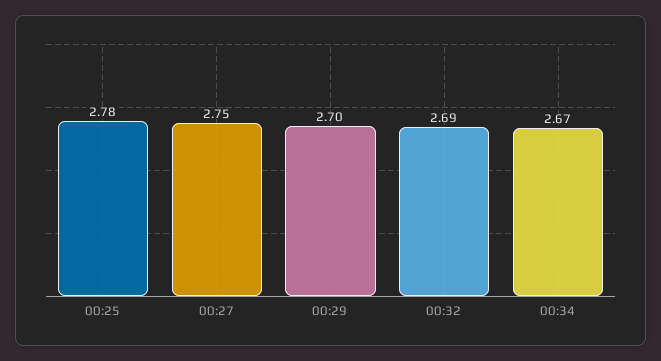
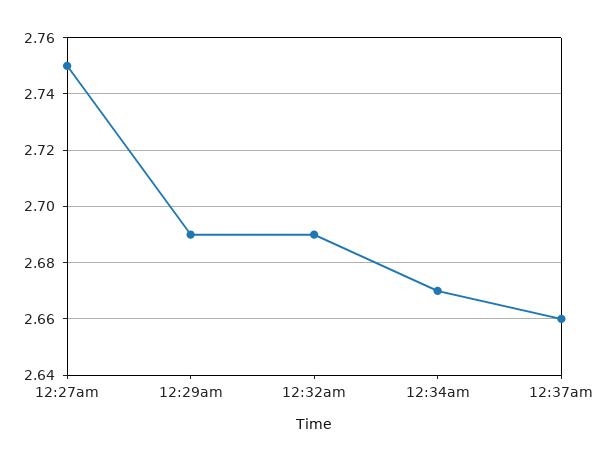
00:25: 2.78 -> none
00:29: 2.7 -> 2.69
12:37am: none -> 2.66

